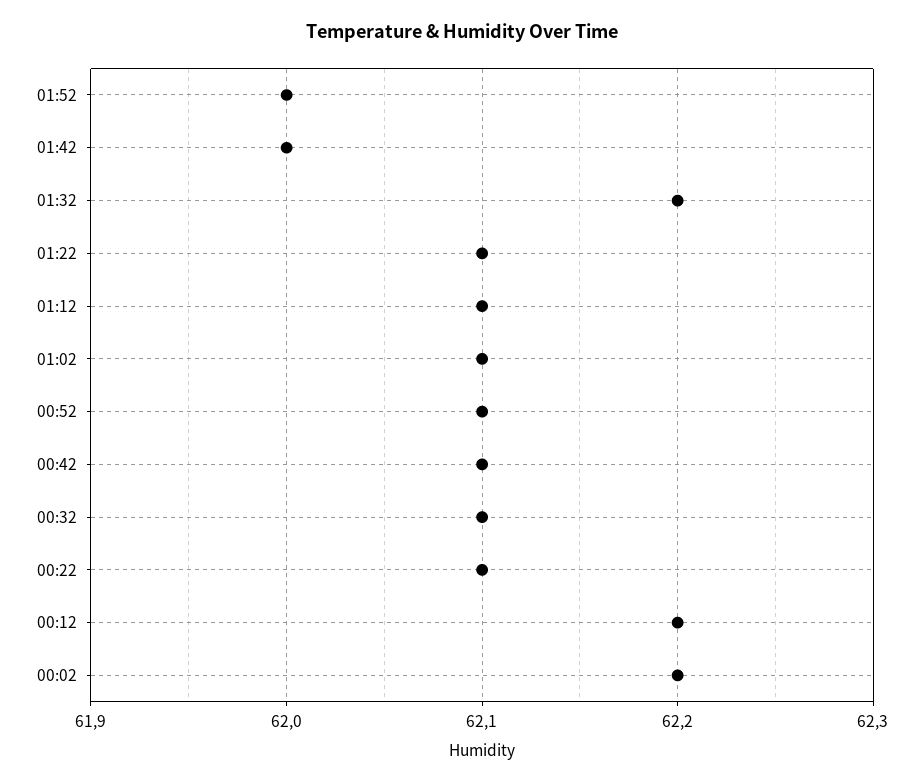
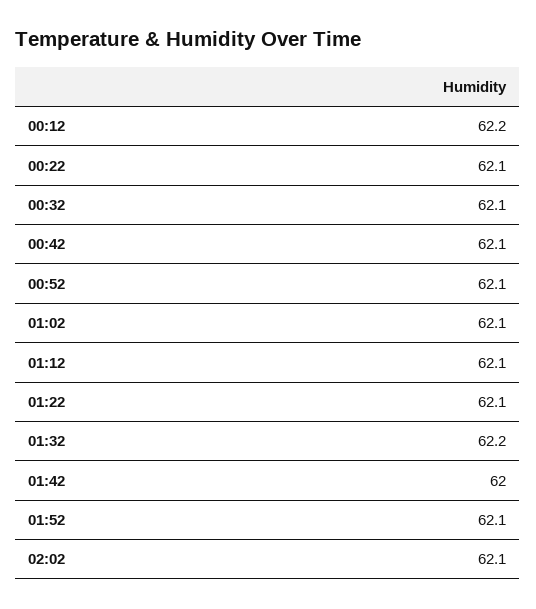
01:52: 62 -> 62.1
00:02: 62.2 -> none
02:02: none -> 62.1

